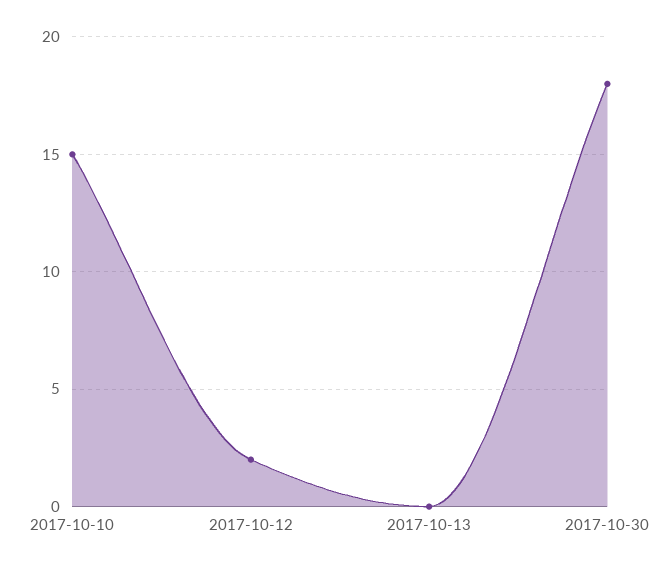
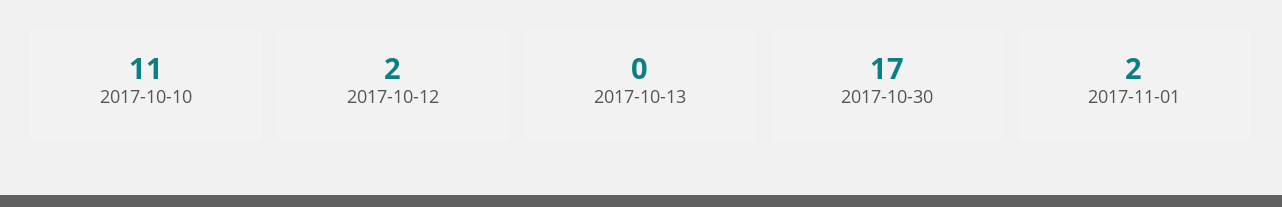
2017-10-10: 15 -> 11
2017-10-30: 18 -> 17
2017-11-01: none -> 2

